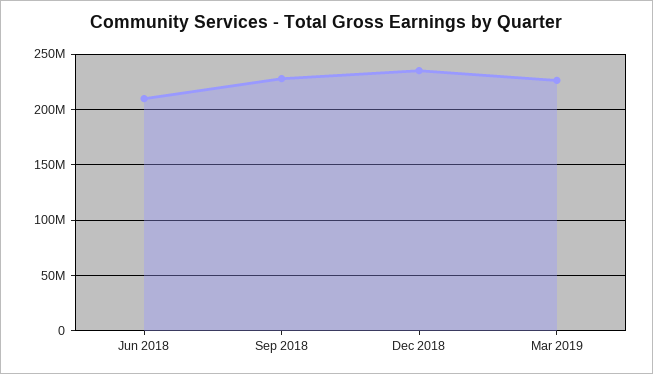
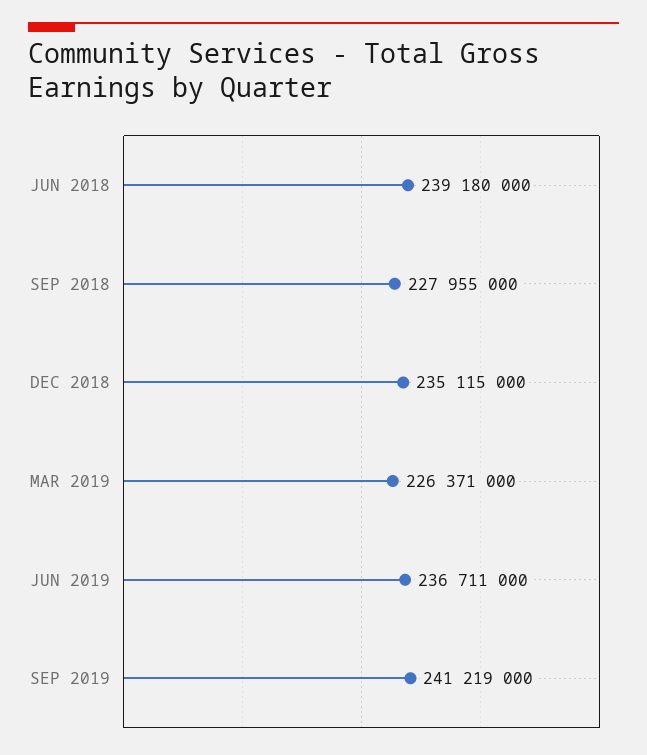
Jun 2018: 210000000 -> 239180000
JUN 2019: none -> 236711000
SEP 2019: none -> 241219000

